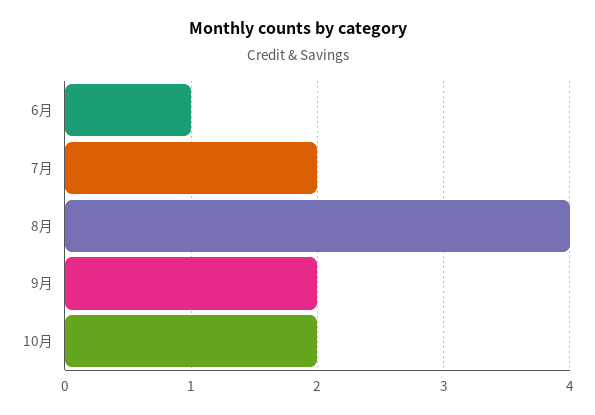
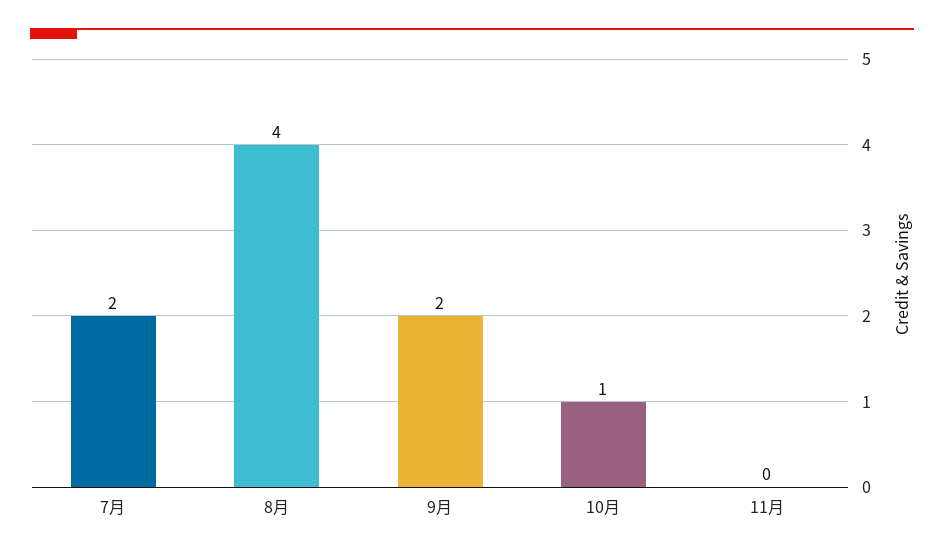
6月: 1 -> none
10月: 2 -> 1
11月: none -> 0

